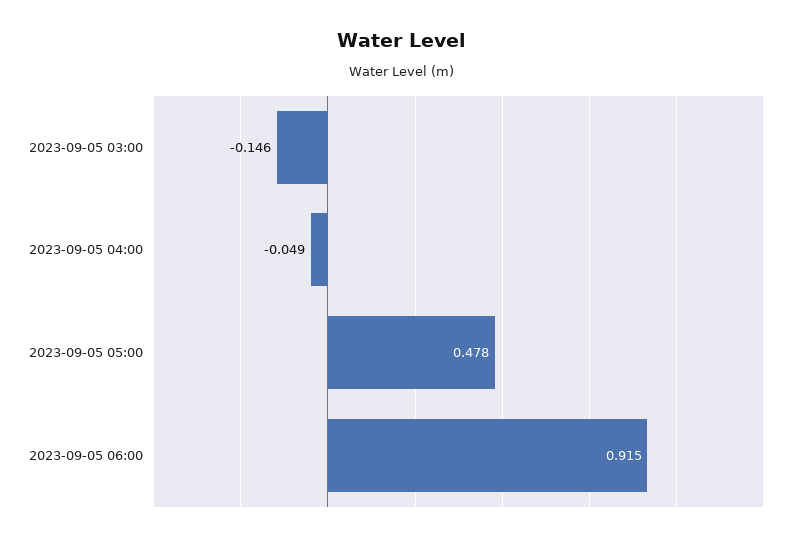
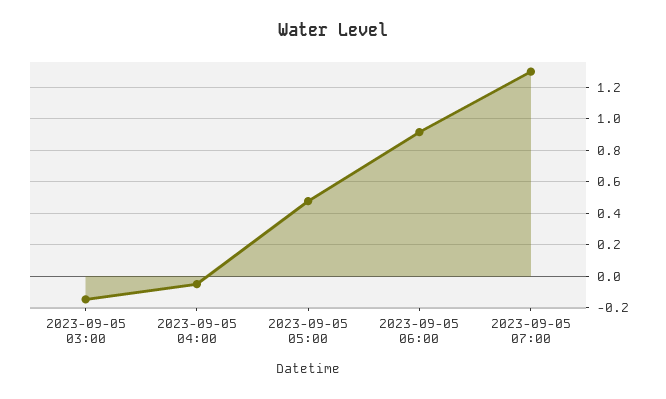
2023-09-05 07:00: none -> 1.3

